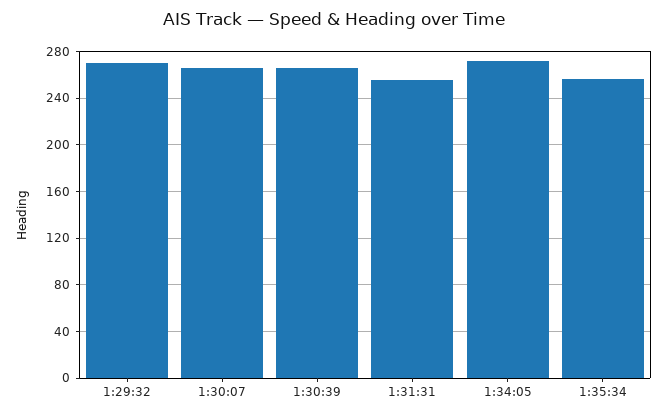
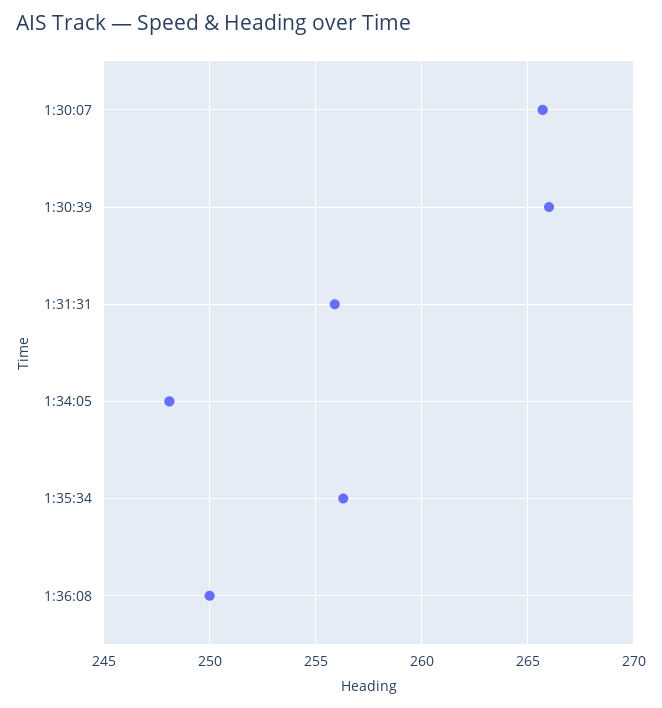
1:29:32: 270 -> none
1:34:05: 270 -> 248
1:36:08: none -> 250

